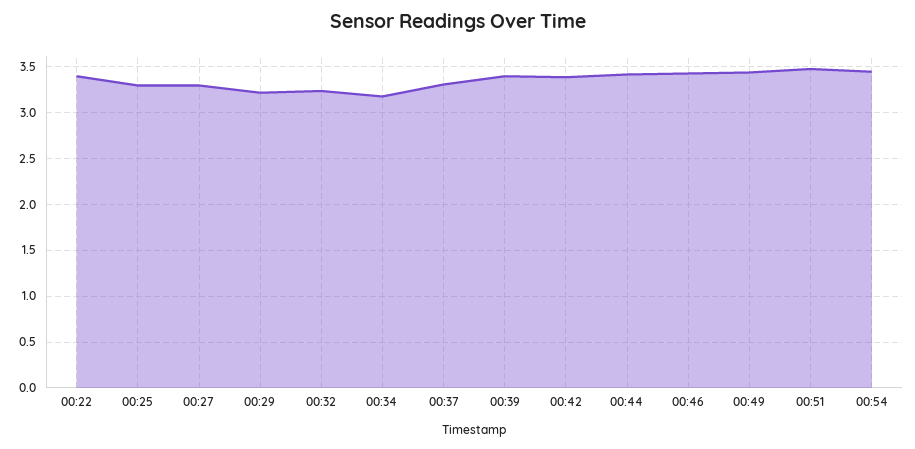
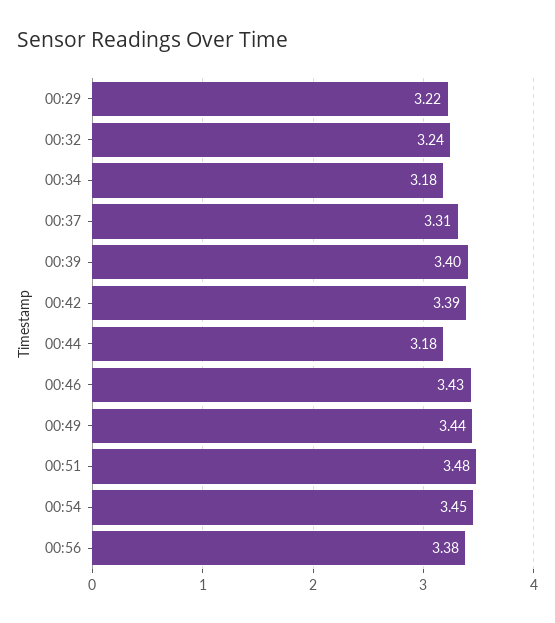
00:22: 3.4 -> none
00:25: 3.3 -> none
00:27: 3.3 -> none
00:44: 3.4 -> 3.18
00:56: none -> 3.38

